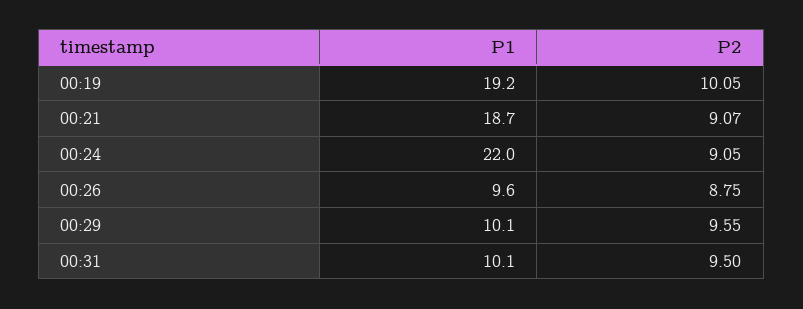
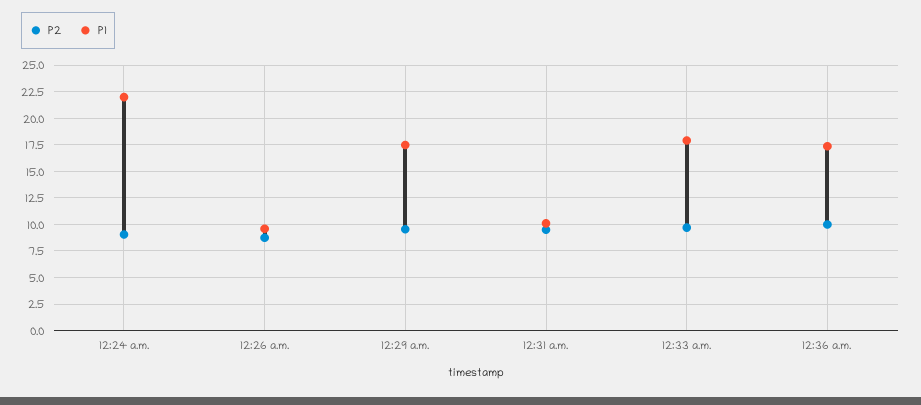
P1, 00:19: 19.2 -> none
P2, 00:19: 10.05 -> none
P1, 00:21: 18.7 -> none
P2, 00:21: 9.07 -> none
P1, 00:29: 10.1 -> 17.5
P2, 12:33 a.m.: none -> 10
P1, 12:33 a.m.: none -> 17.5
P2, 12:36 a.m.: none -> 10
P1, 12:36 a.m.: none -> 17.5

